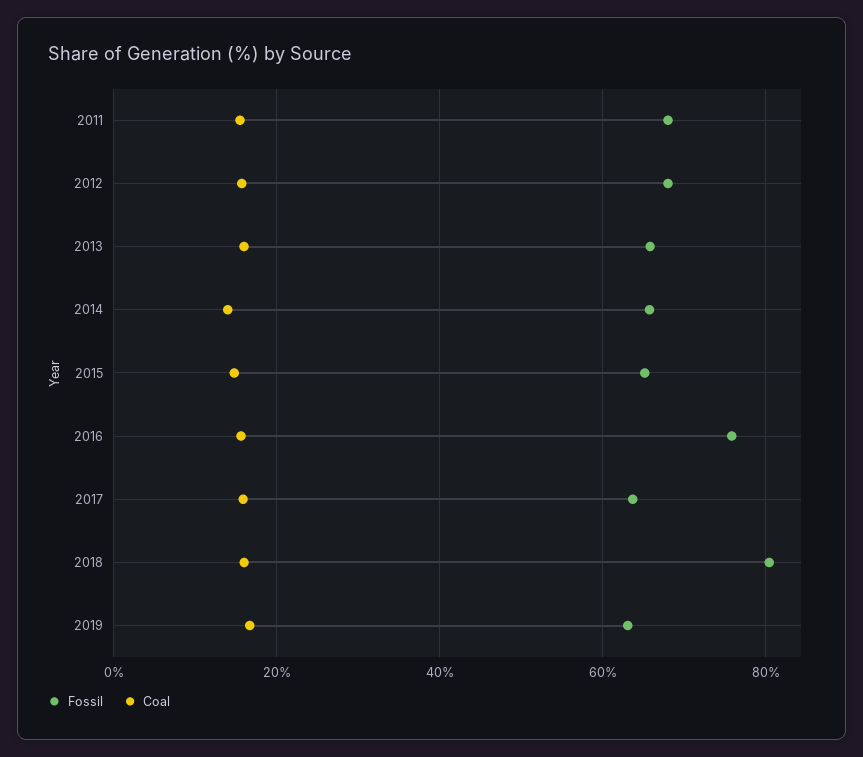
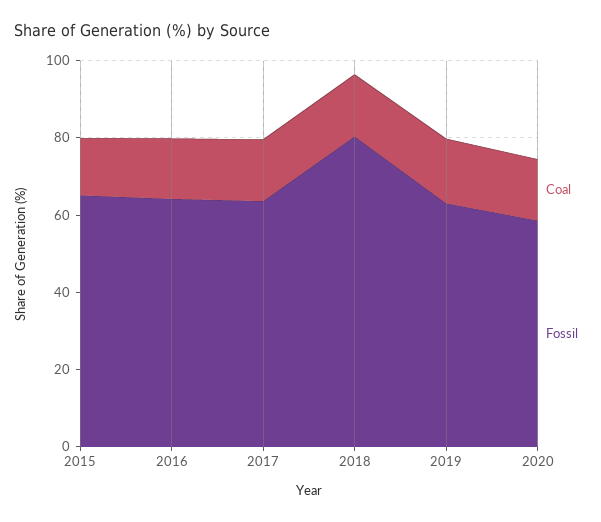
Fossil, 2011: 68 -> none
Coal, 2011: 16 -> none
Fossil, 2012: 68 -> none
Coal, 2012: 16 -> none
Fossil, 2013: 66 -> none
Coal, 2013: 16 -> none
Fossil, 2014: 66 -> none
Coal, 2014: 14 -> none
Fossil, 2016: 76 -> 65
Coal, 2020: none -> 15
Fossil, 2020: none -> 60

